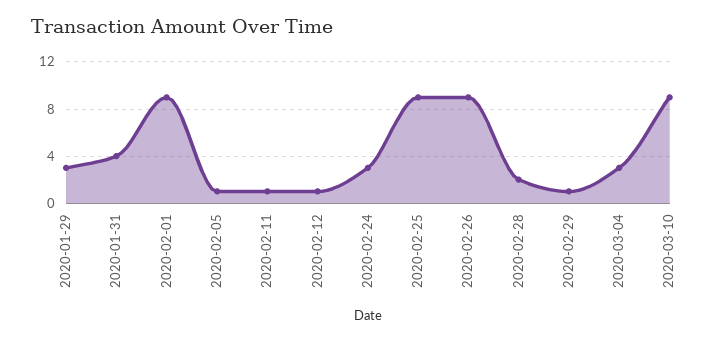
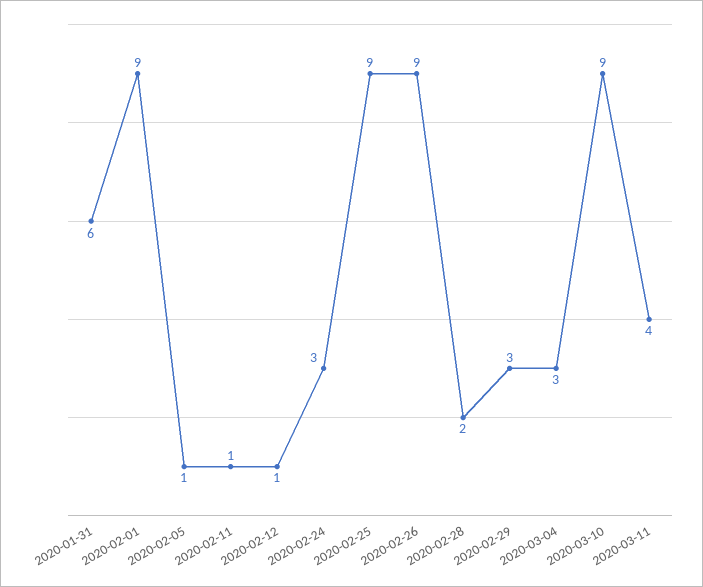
2020-01-29: 3 -> none
2020-01-31: 4 -> 6
2020-02-29: 1 -> 3
2020-03-11: none -> 4

